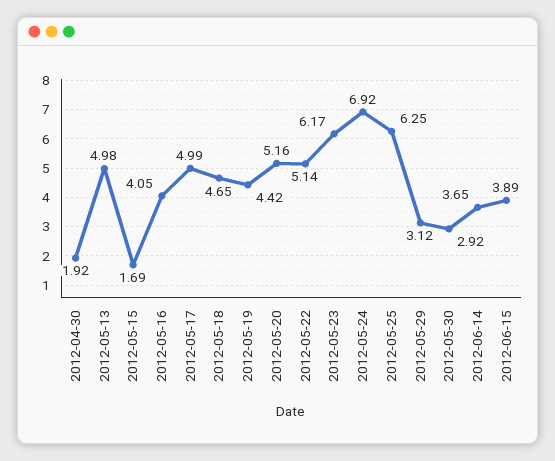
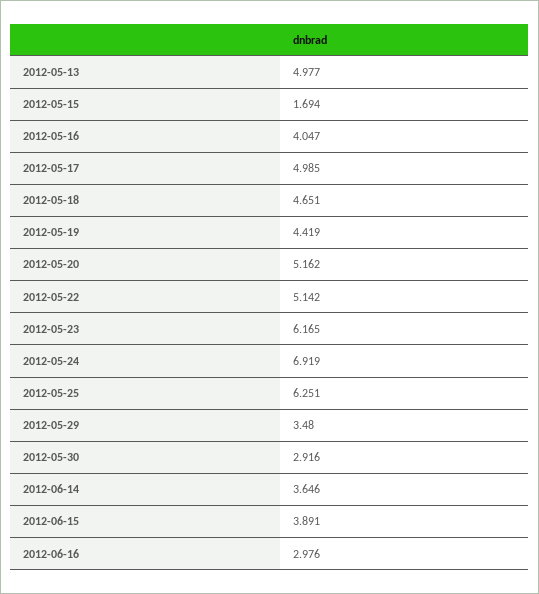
2012-04-30: 1.92 -> none
2012-05-29: 3.12 -> 3.48
2012-06-16: none -> 2.976

